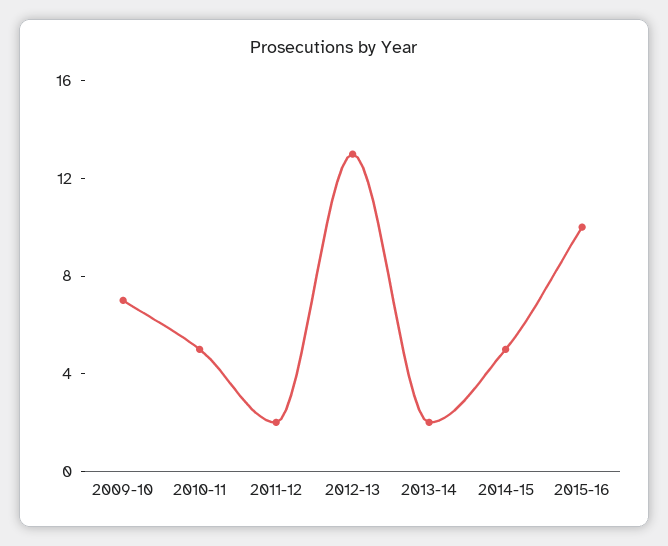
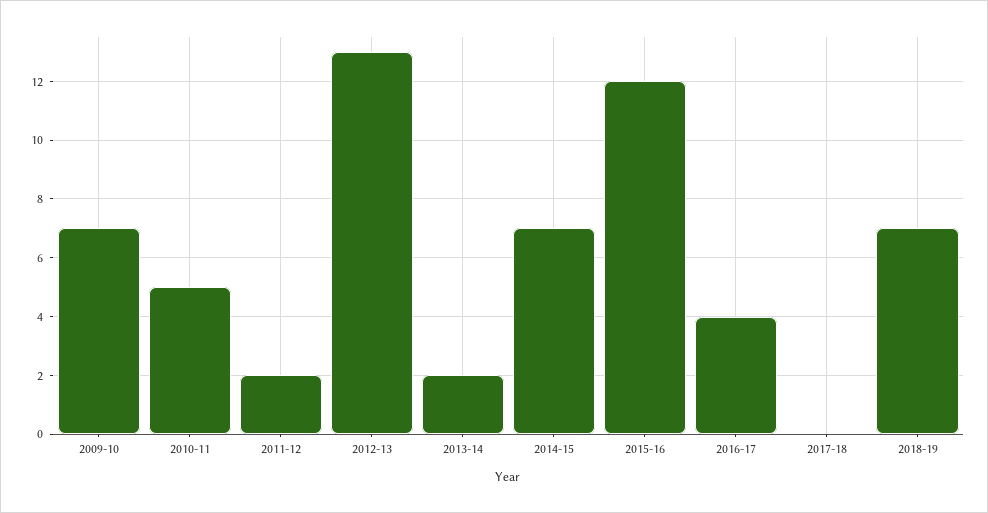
2014-15: 5 -> 7
2015-16: 10 -> 12
2016-17: none -> 4
2017-18: none -> 0
2018-19: none -> 7

